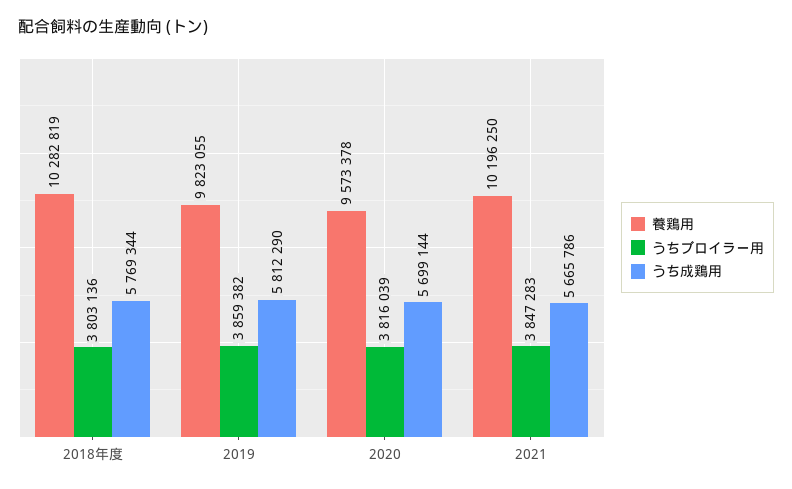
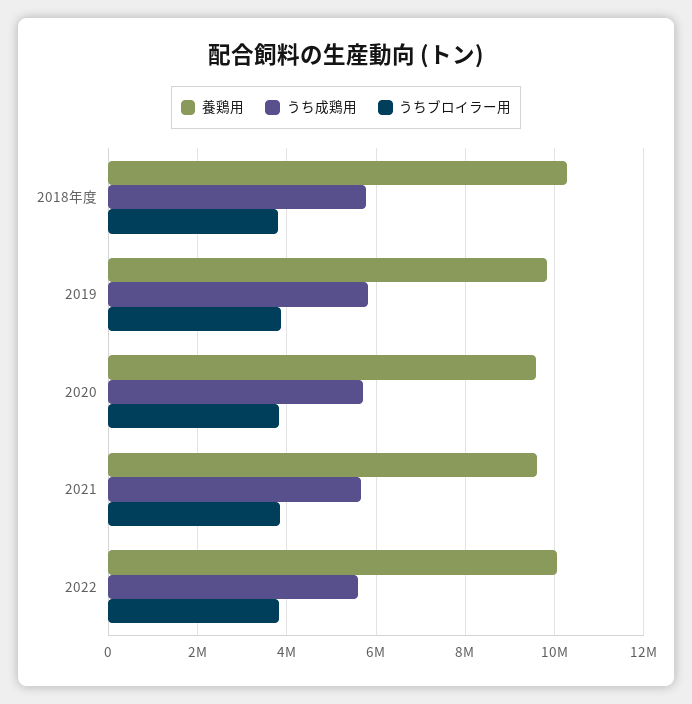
養鶏用, 2021: 10196250 -> 9600000
養鶏用, 2022: none -> 10000000
うち成鶏用, 2022: none -> 5600000
うちブロイラー用, 2022: none -> 3800000

